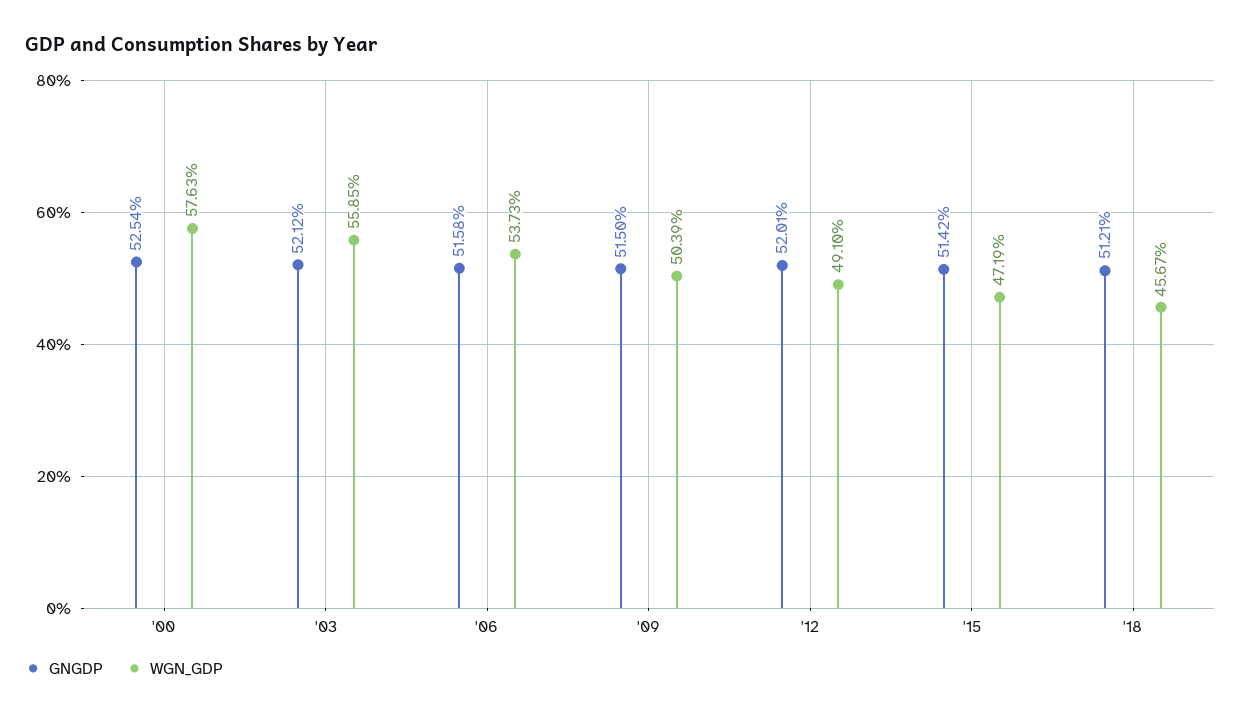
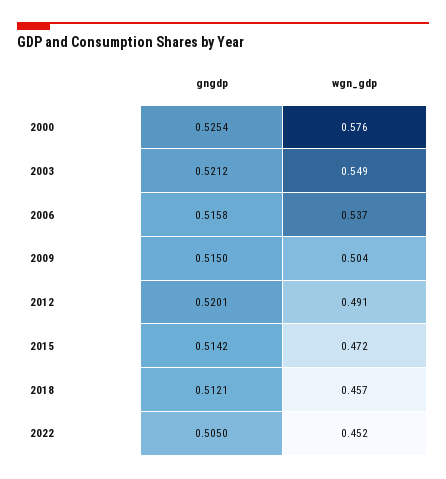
WGN_GDP, '03: 0.5585 -> 0.549
GNGDP, 2022: none -> 0.505
WGN_GDP, 2022: none -> 0.452

